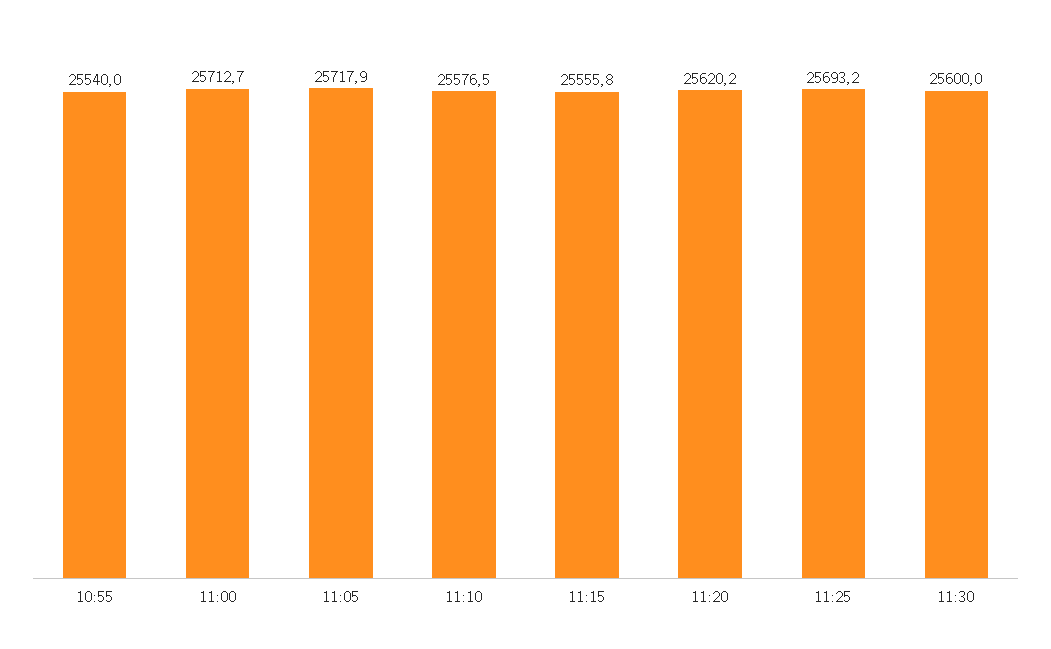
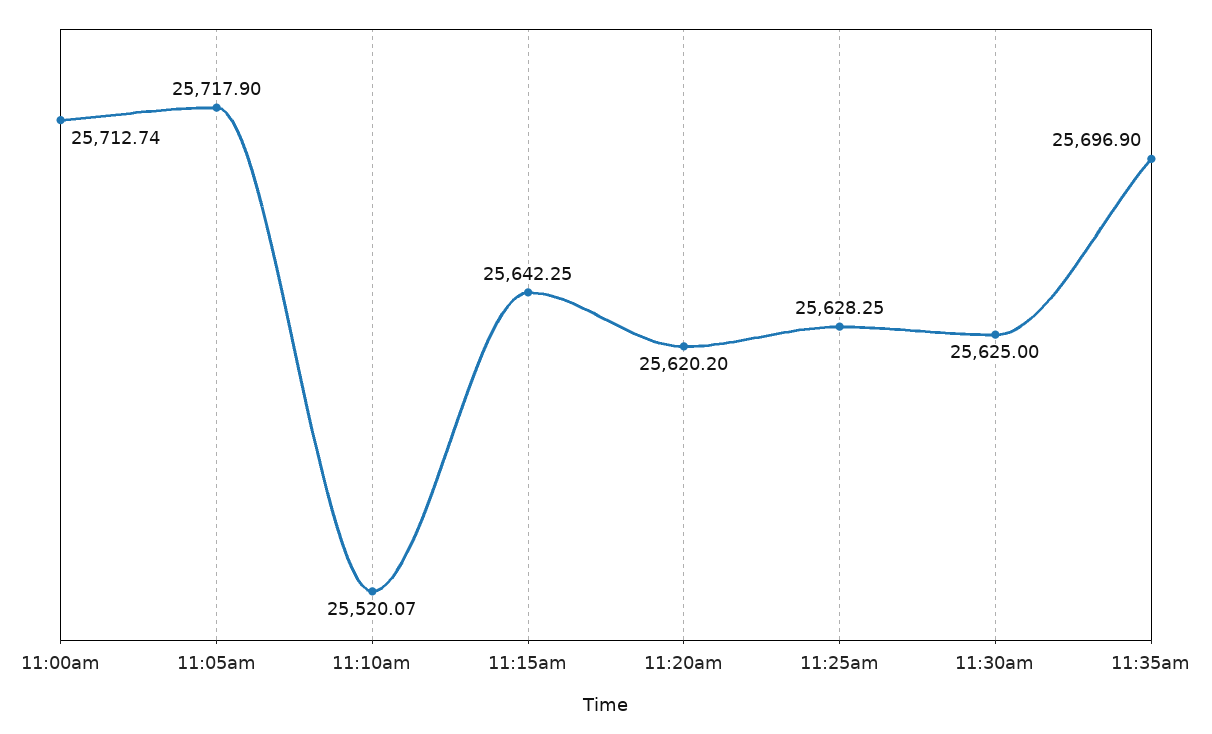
10:55: 25540 -> none
11:10: 25576.5 -> 25520.07
11:15: 25555.8 -> 25642.25
11:25: 25693.2 -> 25628.25
11:30: 25600 -> 25625
11:35am: none -> 25696.9

